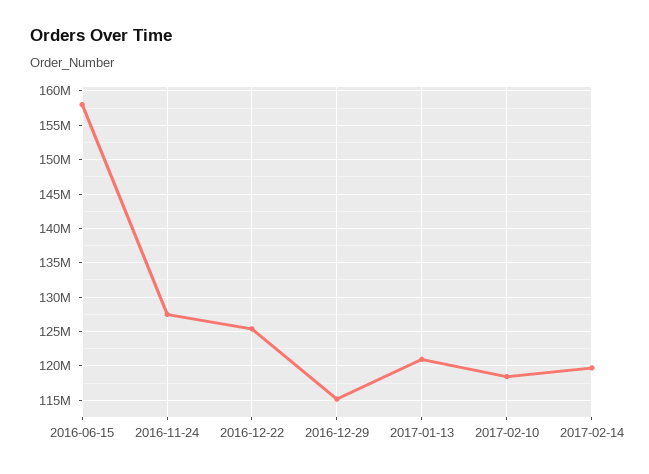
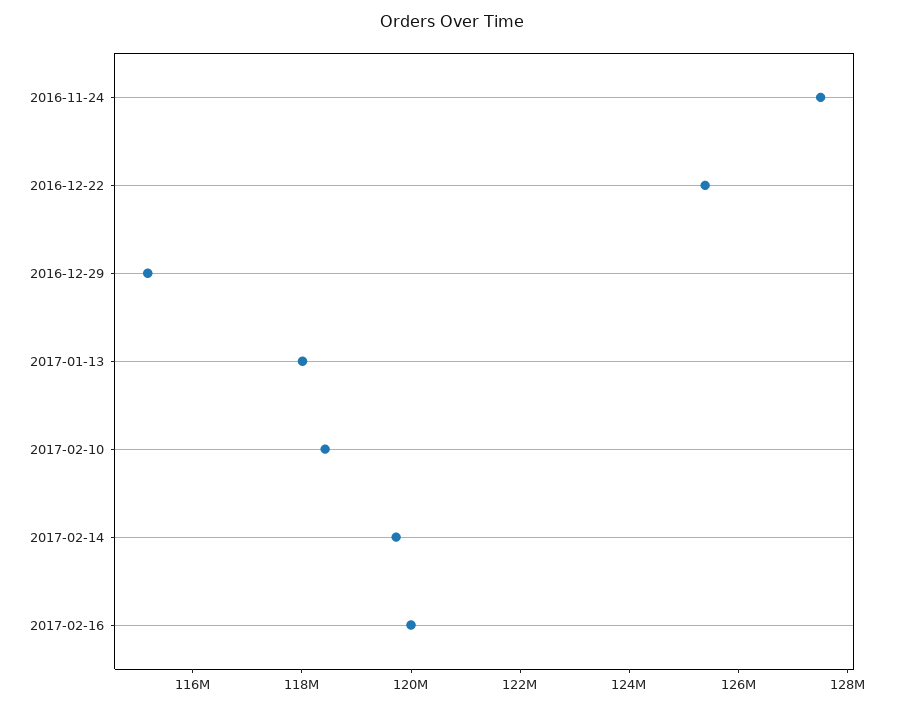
2016-06-15: 158000000 -> none
2017-01-13: 121000000 -> 118000000
2017-02-16: none -> 120000000

